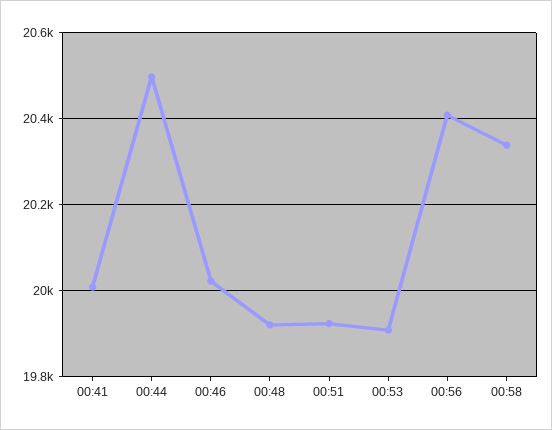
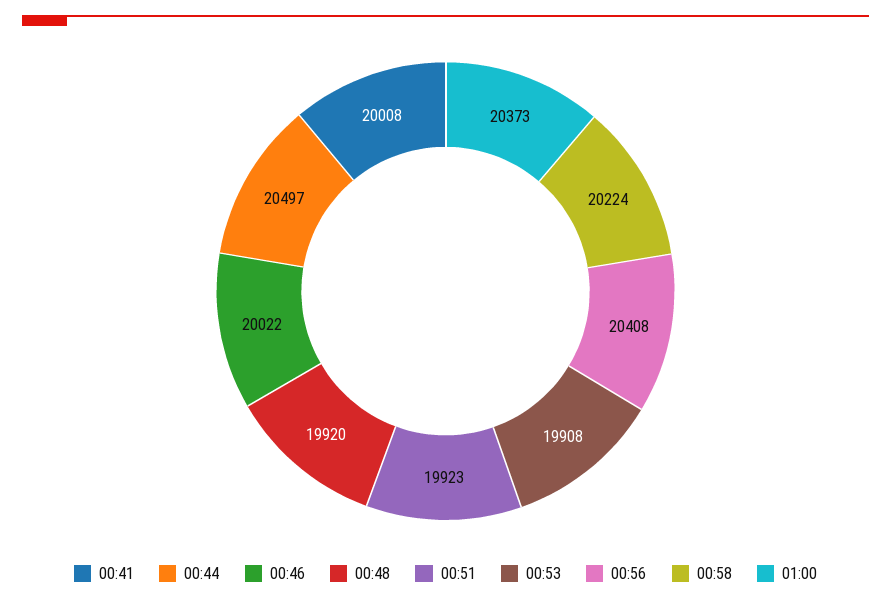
00:58: 20340 -> 20224
01:00: none -> 20373

